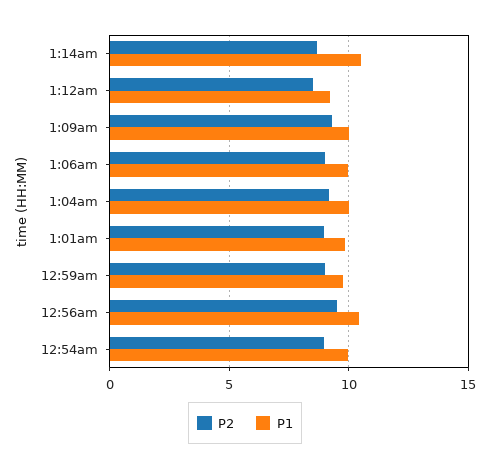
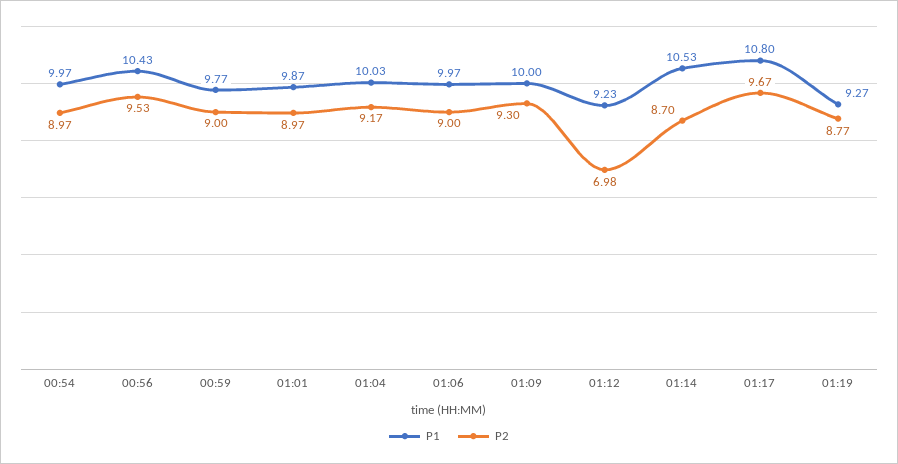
P2, 1:12am: 8.5 -> 6.98
P1, 01:17: none -> 10.8
P2, 01:17: none -> 9.67
P1, 01:19: none -> 9.27
P2, 01:19: none -> 8.77

